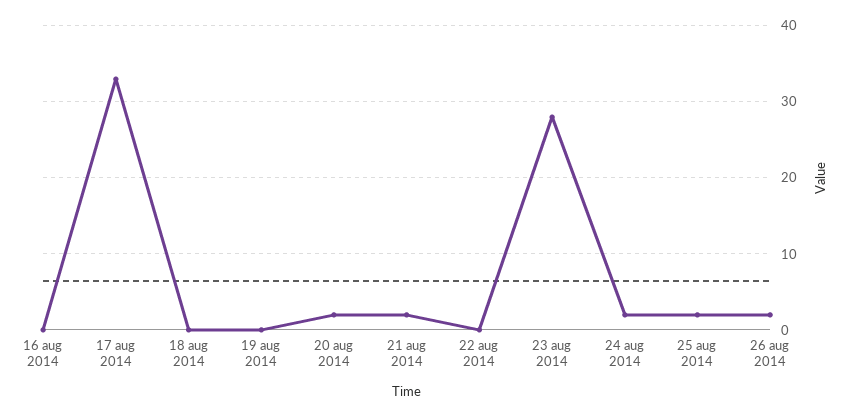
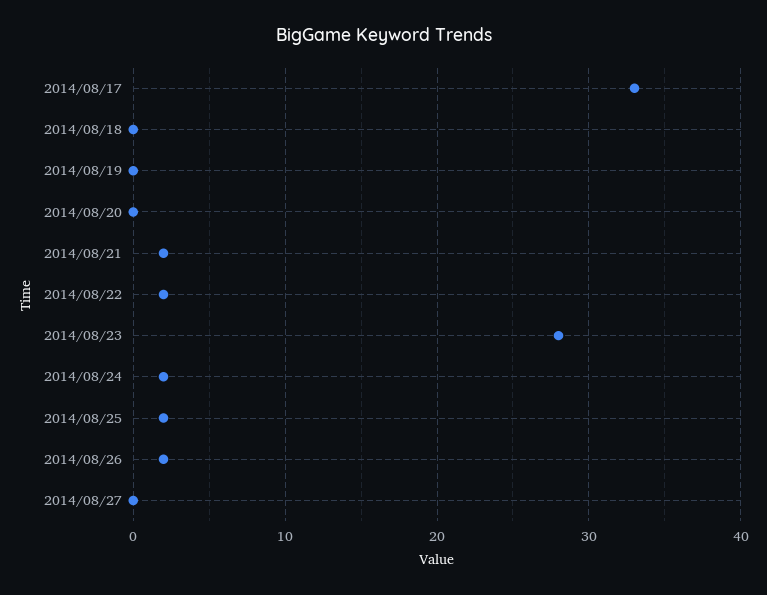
16 aug 2014: 0 -> none
20 aug 2014: 2 -> 0
22 aug 2014: 0 -> 2
2014/08/27: none -> 0

